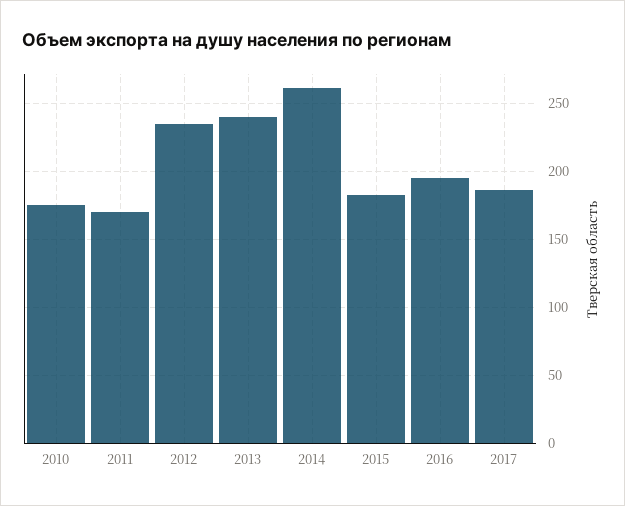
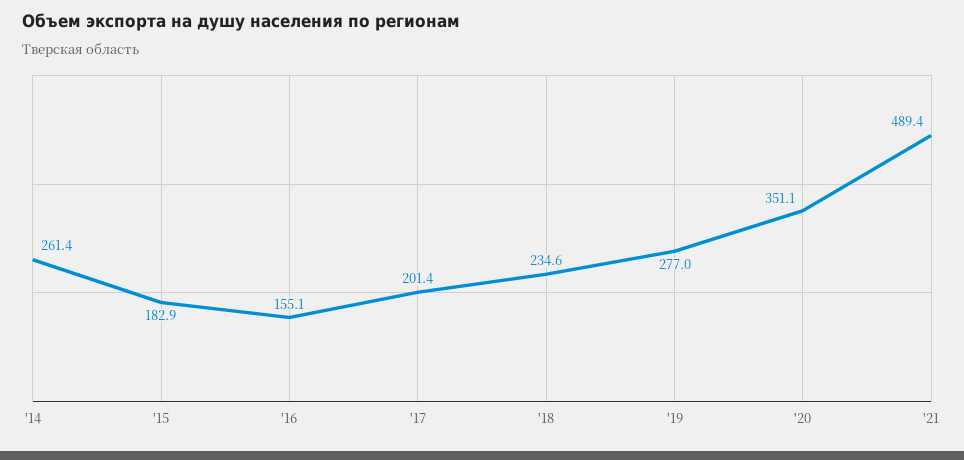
2010: 175 -> none
2011: 170 -> none
2012: 235 -> none
2013: 240 -> none
2016: 195 -> 155.1
2017: 185 -> 201.4
'18: none -> 234.6
'19: none -> 277
'20: none -> 351.1
'21: none -> 489.4

